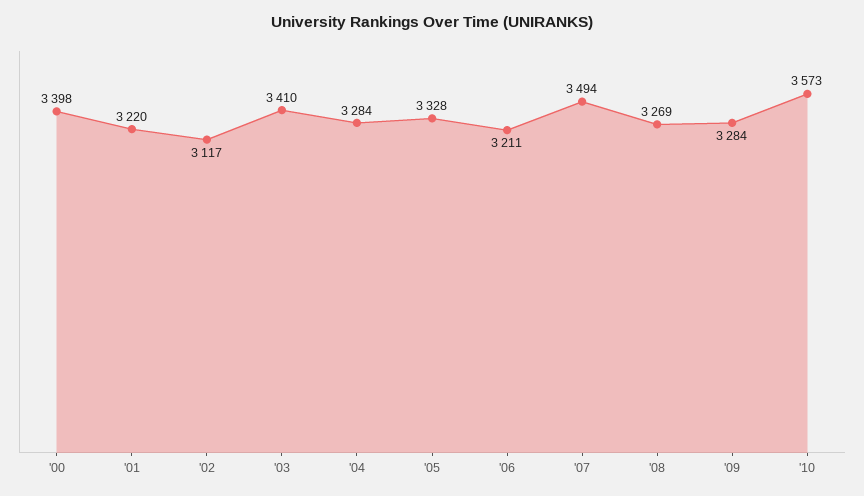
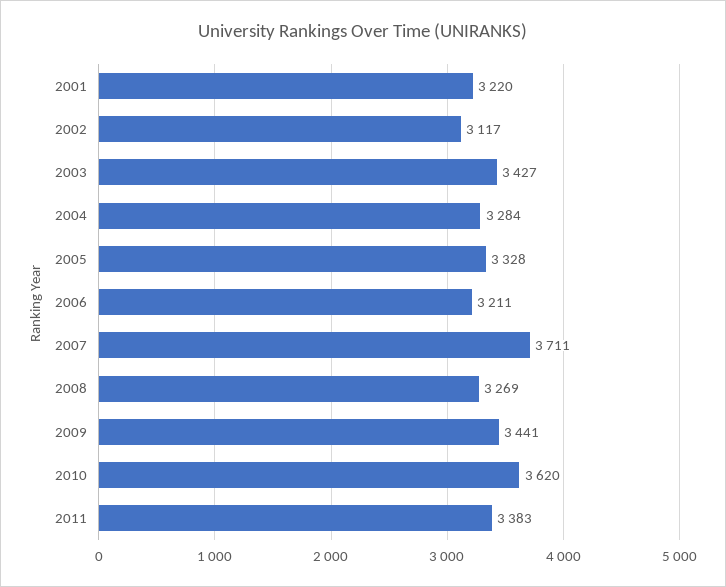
'00: 3398 -> none
'03: 3410 -> 3427
'07: 3494 -> 3711
'09: 3284 -> 3441
'10: 3573 -> 3620
2011: none -> 3383

